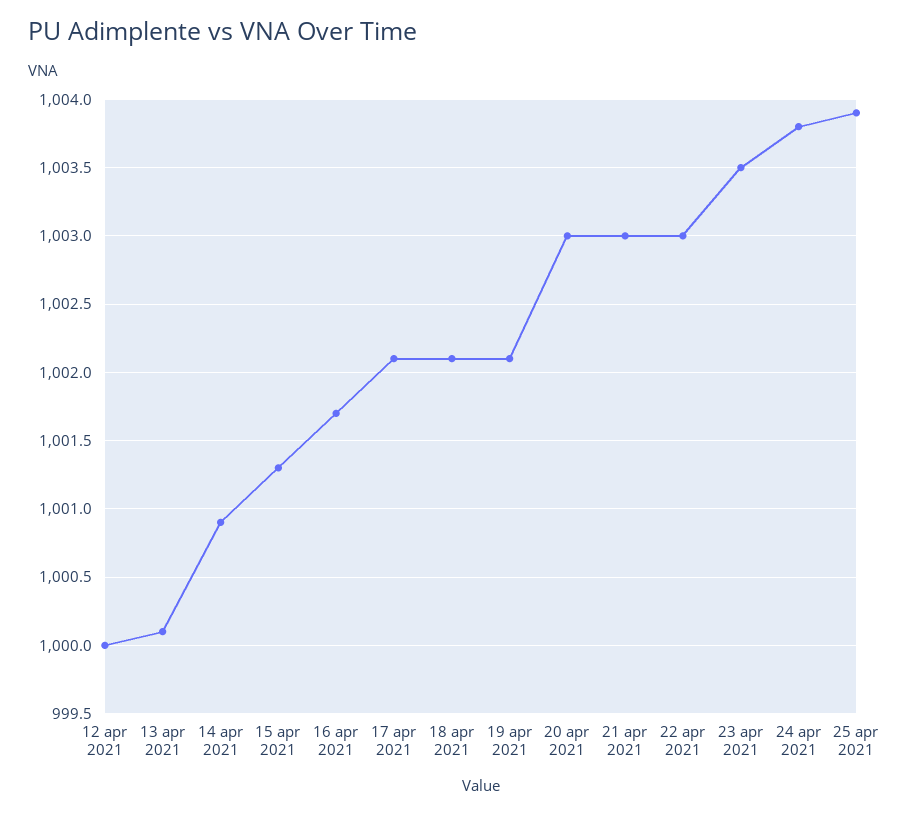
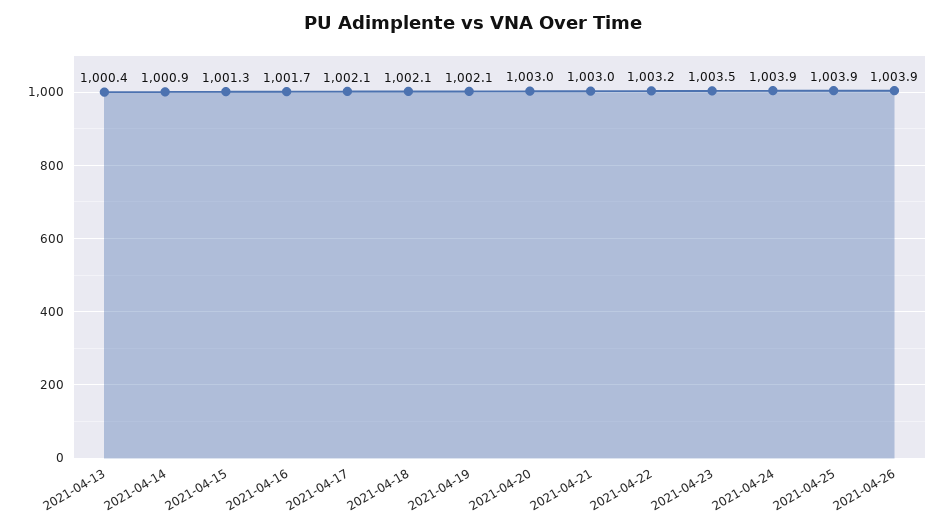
12 apr 2021: 1000 -> none
13 apr 2021: 1000.1 -> 1000.4
22 apr 2021: 1003 -> 1003.2
24 apr 2021: 1003.8 -> 1003.9
2021-04-26: none -> 1003.9

